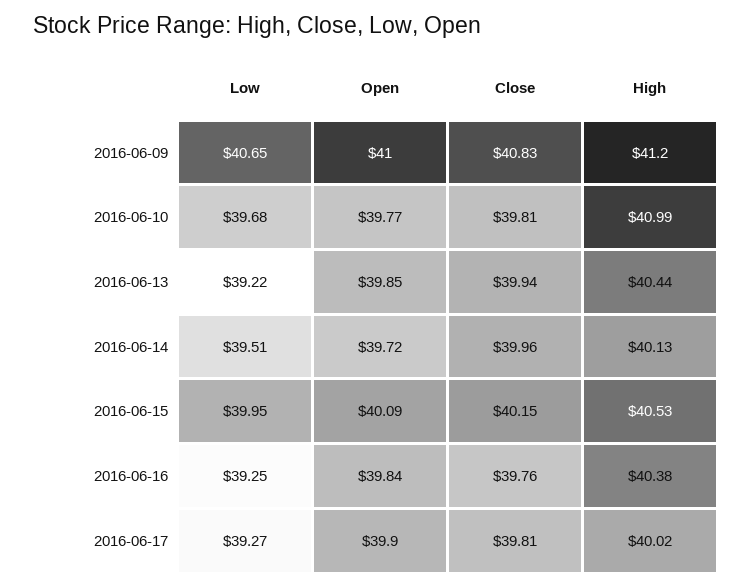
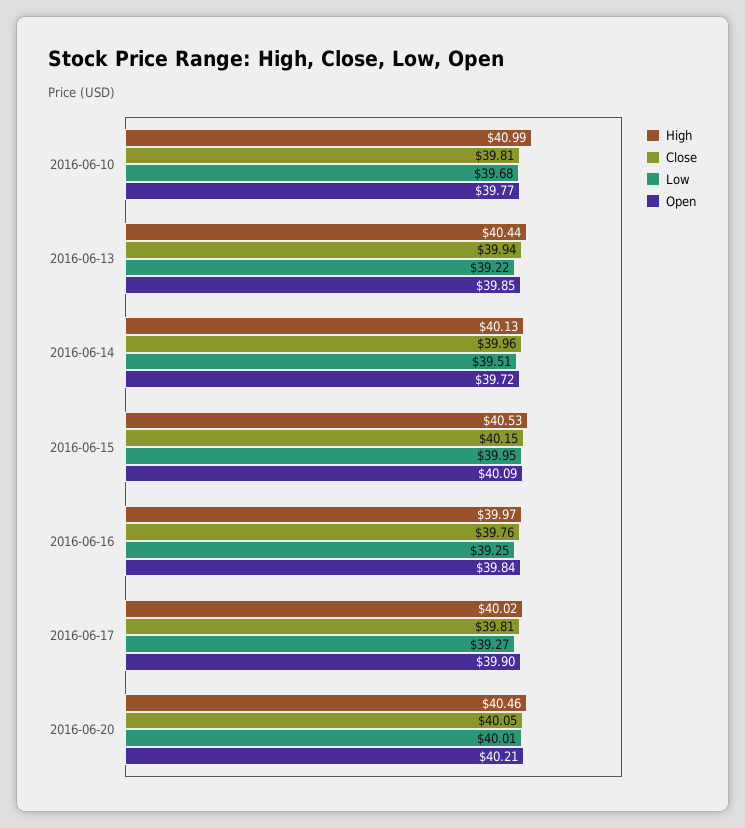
Low, 2016-06-09: 40.65 -> none
Open, 2016-06-09: 41 -> none
Close, 2016-06-09: 40.83 -> none
High, 2016-06-09: 41.2 -> none
High, 2016-06-16: 40.38 -> 39.97
High, 2016-06-20: none -> 40.46
Close, 2016-06-20: none -> 40.05
Low, 2016-06-20: none -> 40.01
Open, 2016-06-20: none -> 40.21

